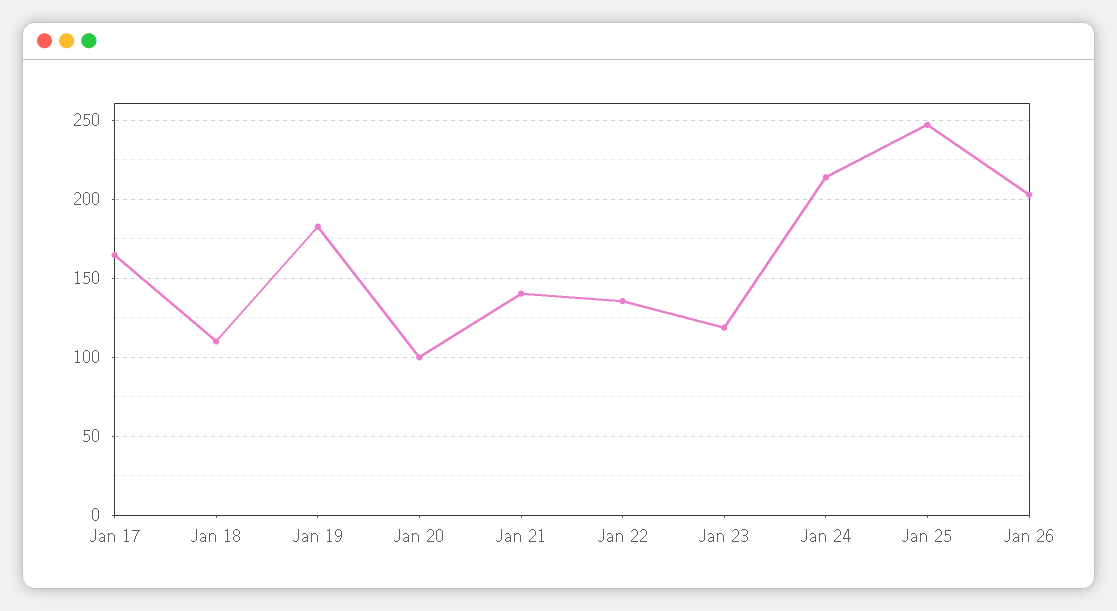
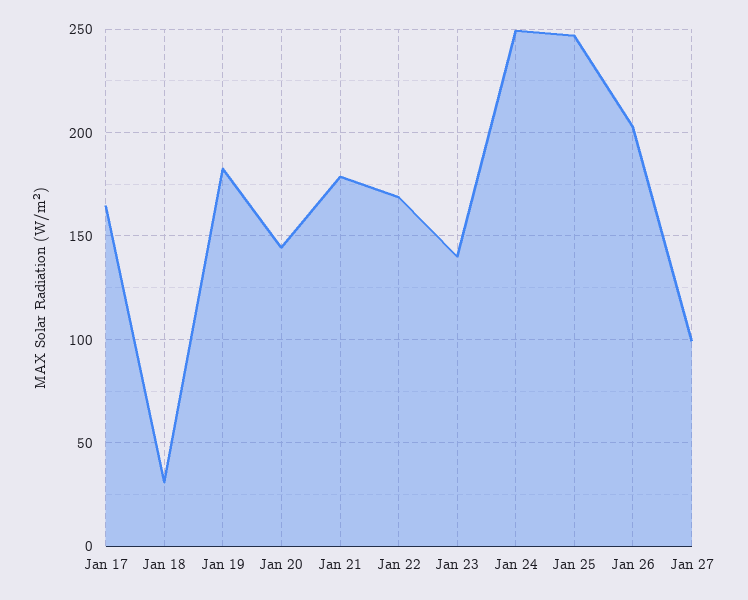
Jan 18: 110 -> 30
Jan 20: 100 -> 145
Jan 21: 140 -> 180
Jan 22: 135 -> 170
Jan 23: 120 -> 140
Jan 24: 215 -> 250
Jan 27: none -> 100

